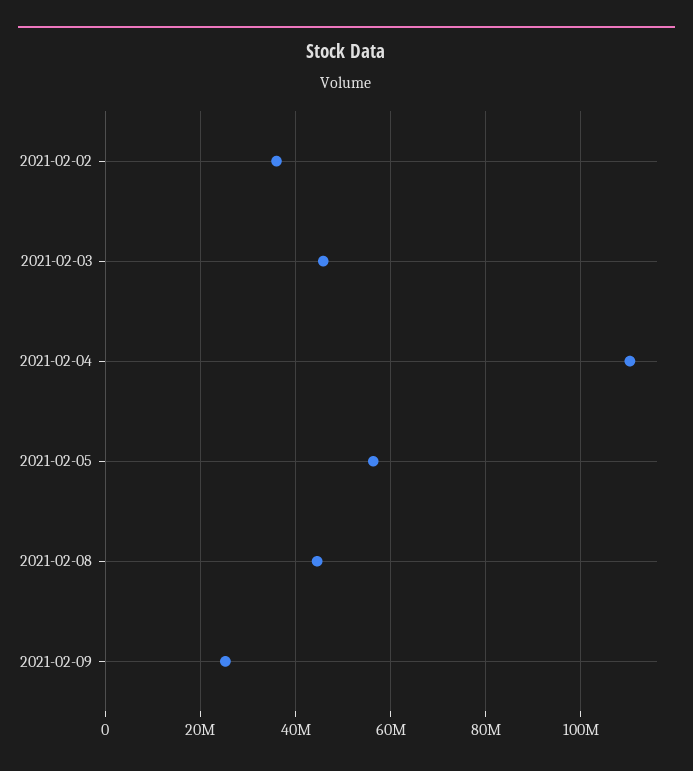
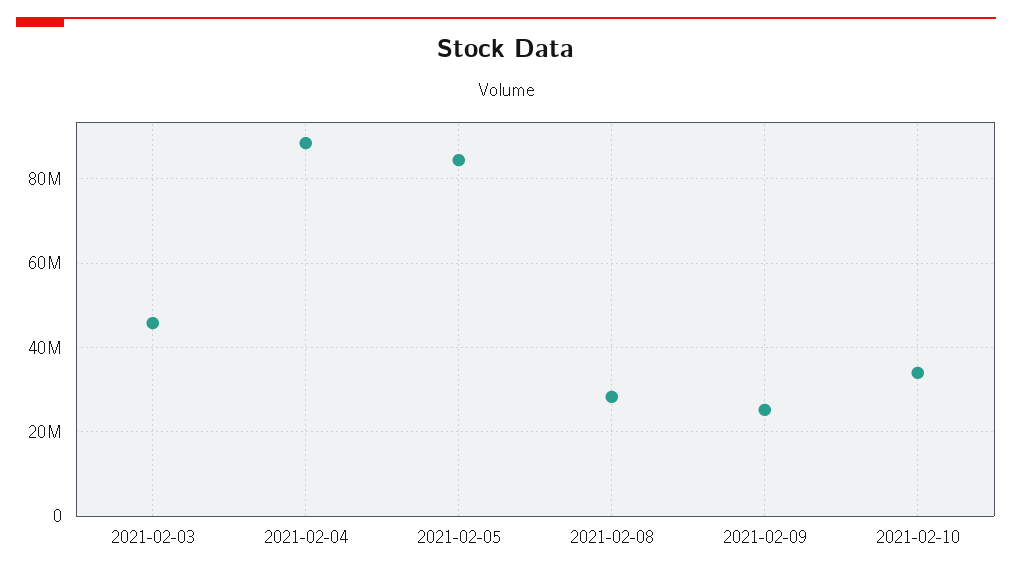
2021-02-02: 36000000 -> none
2021-02-04: 110000000 -> 88000000
2021-02-05: 56000000 -> 84000000
2021-02-08: 44000000 -> 28000000
2021-02-10: none -> 34000000

